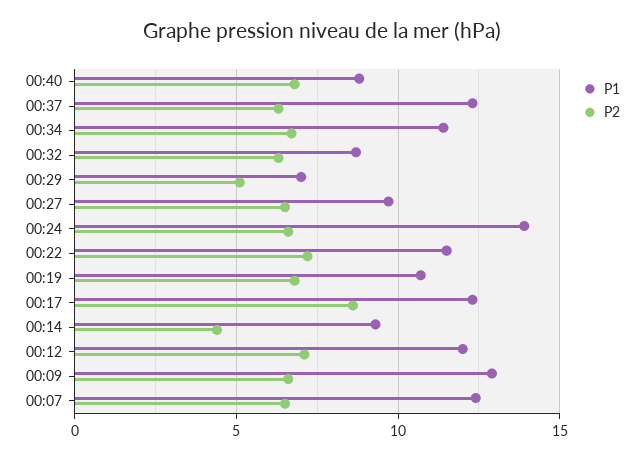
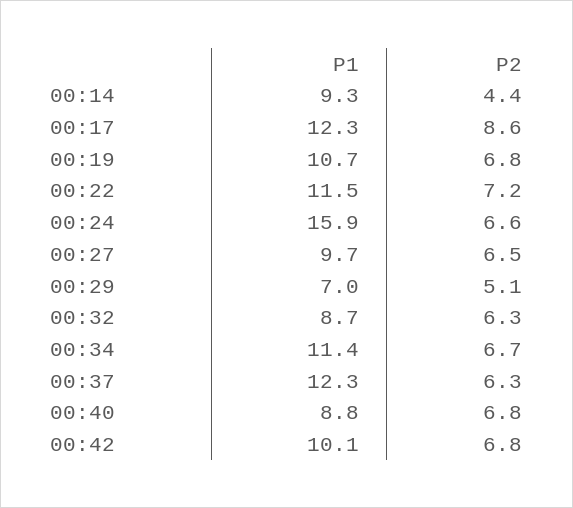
P1, 00:24: 14 -> 15.9
P1, 00:12: 12 -> none
P2, 00:12: 7 -> none
P1, 00:09: 13 -> none
P2, 00:09: 6.5 -> none
P1, 00:07: 12.5 -> none
P2, 00:07: 6.5 -> none
P1, 00:42: none -> 10.1
P2, 00:42: none -> 6.8

